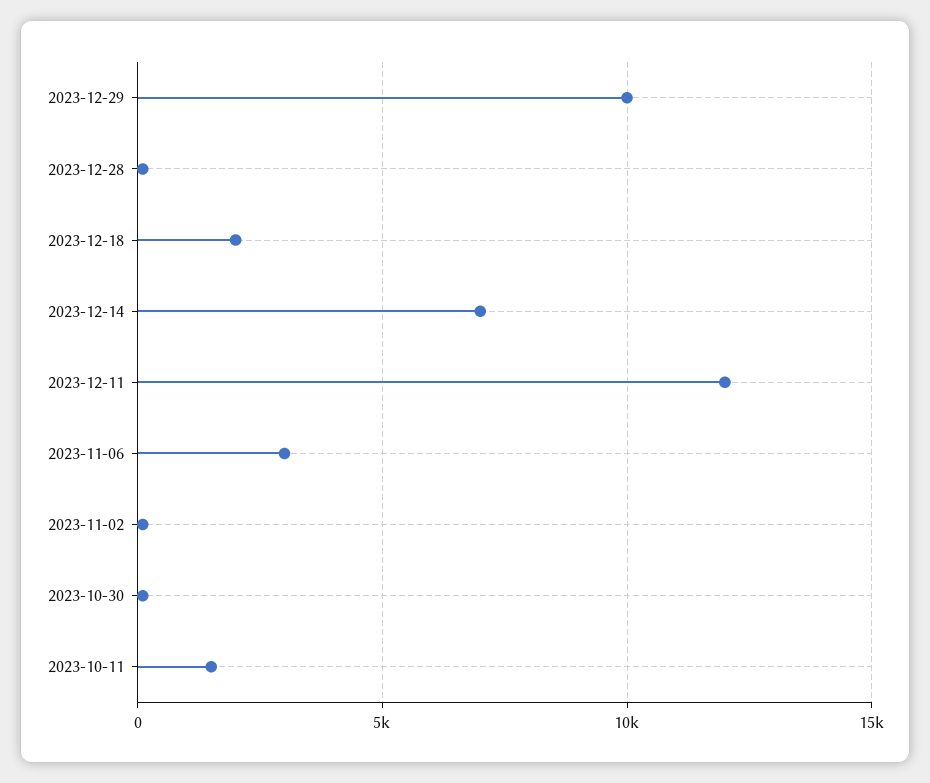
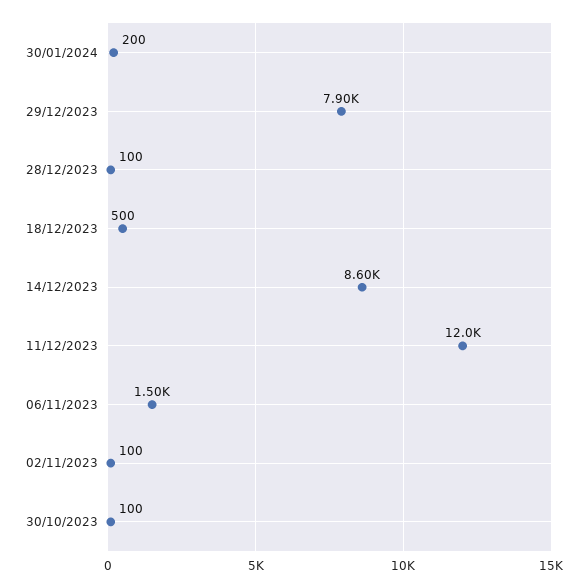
2023-12-29: 10000 -> 7900
2023-12-18: 2000 -> 500
2023-12-14: 7000 -> 8600
2023-11-06: 3000 -> 1500
2023-10-11: 1500 -> none
30/01/2024: none -> 200

